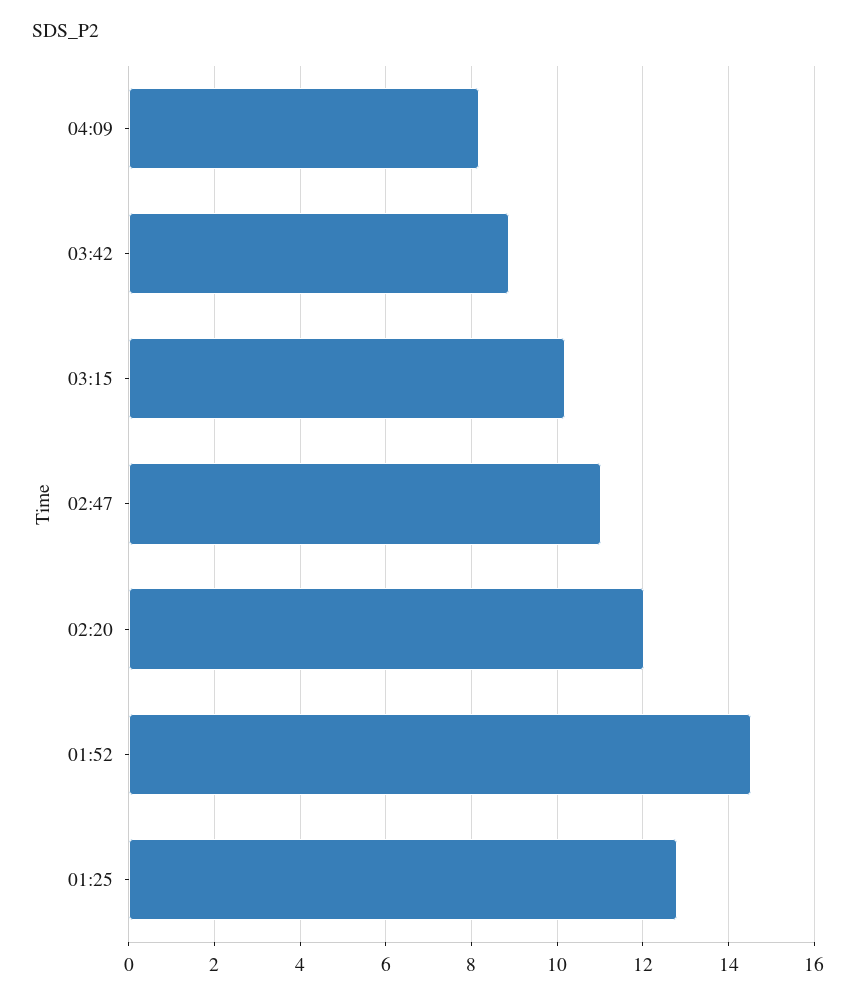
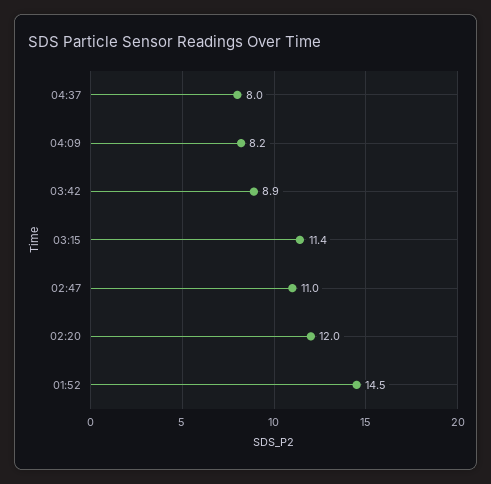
03:15: 10.2 -> 11.4
01:25: 12.8 -> none
04:37: none -> 8

